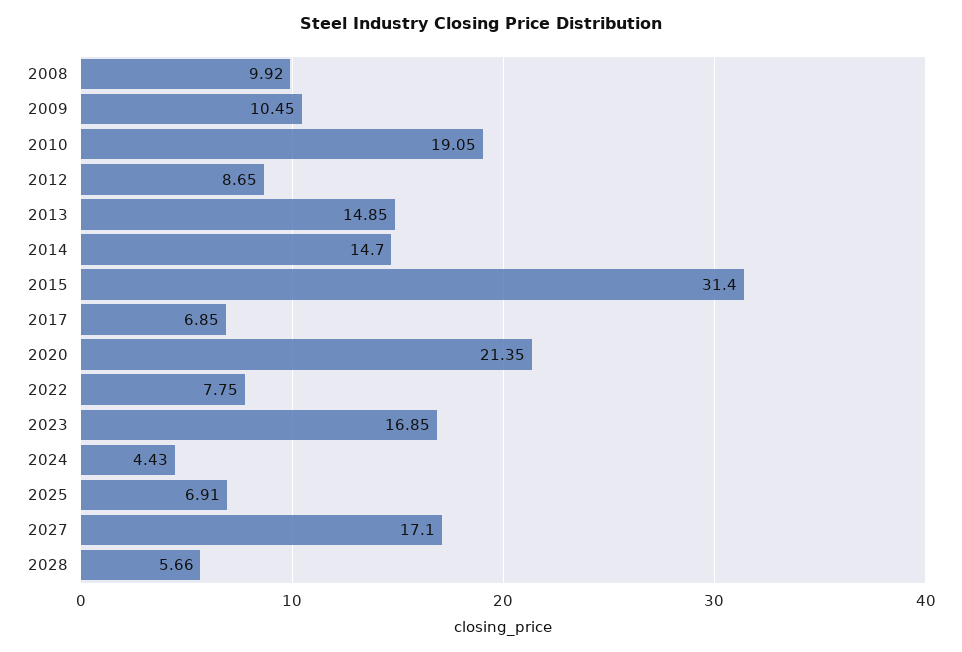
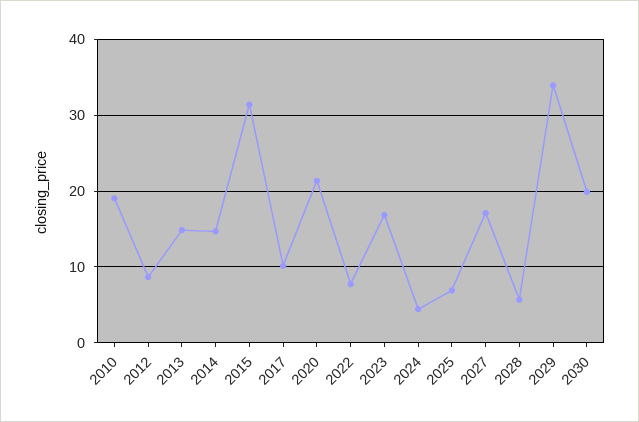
2008: 9.92 -> none
2009: 10.45 -> none
2017: 6.85 -> 10
2029: none -> 34
2030: none -> 20

